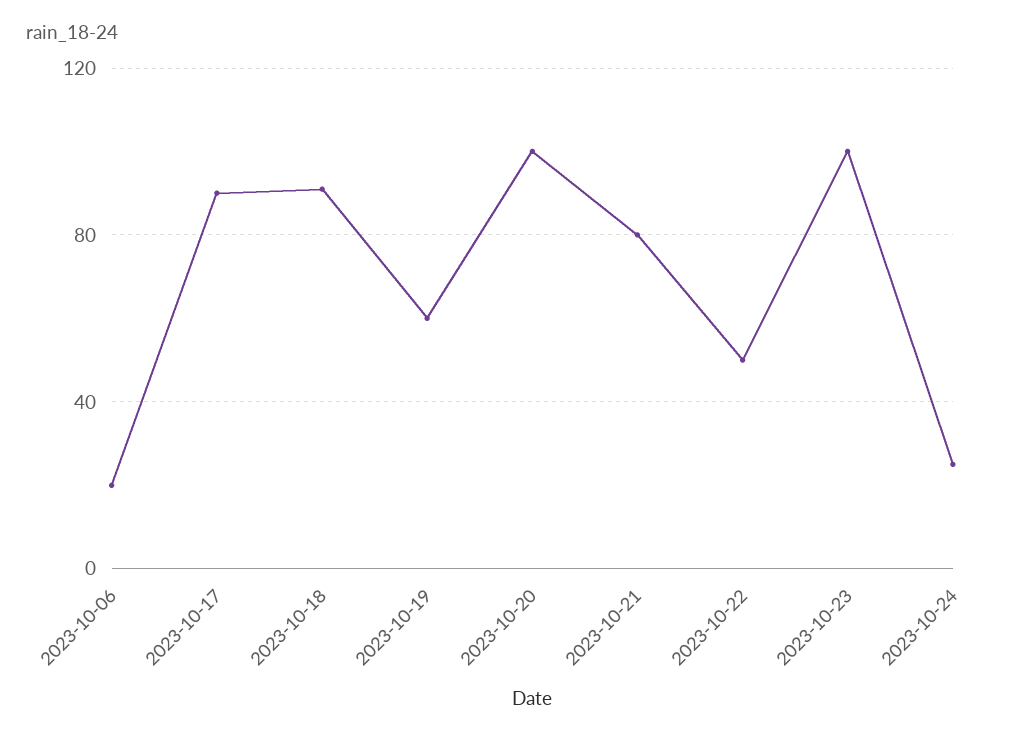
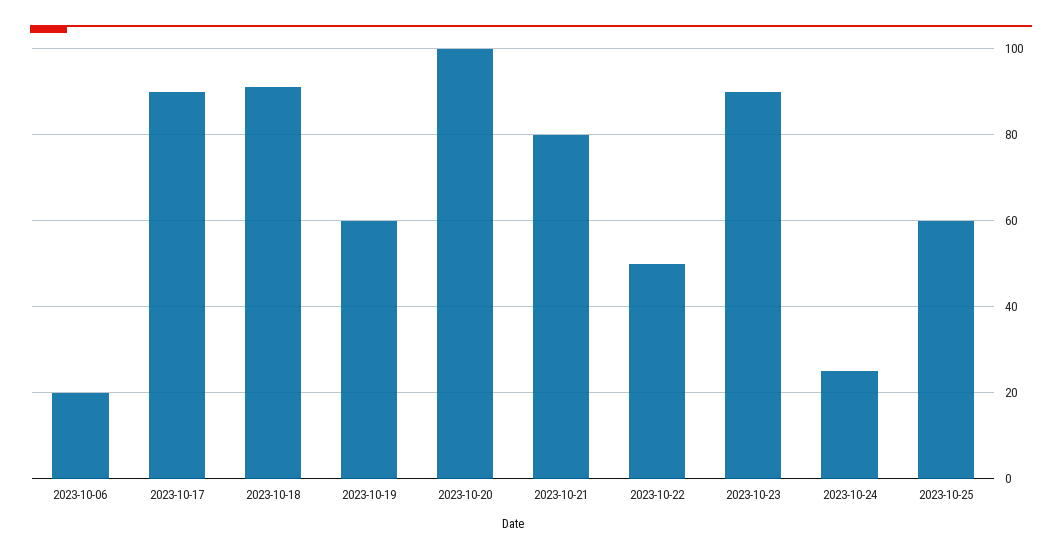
2023-10-23: 100 -> 90
2023-10-25: none -> 60

